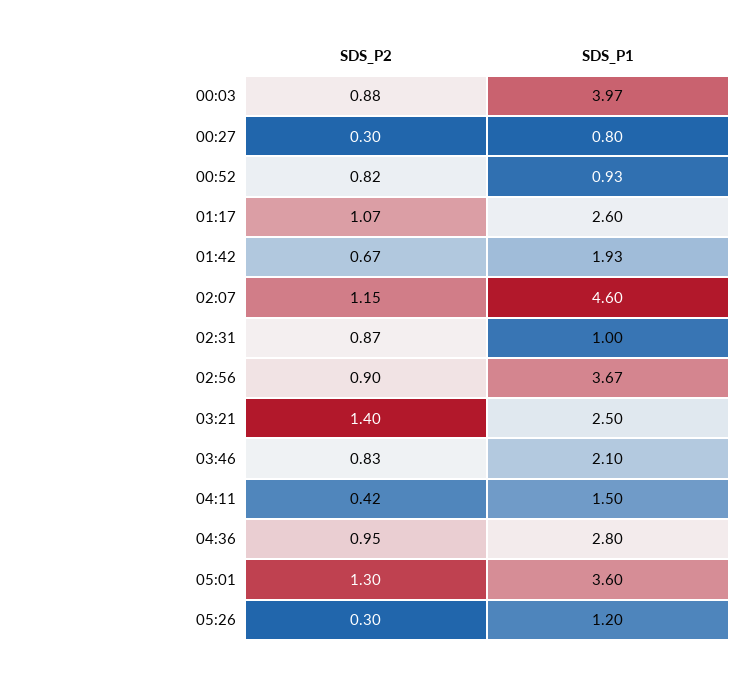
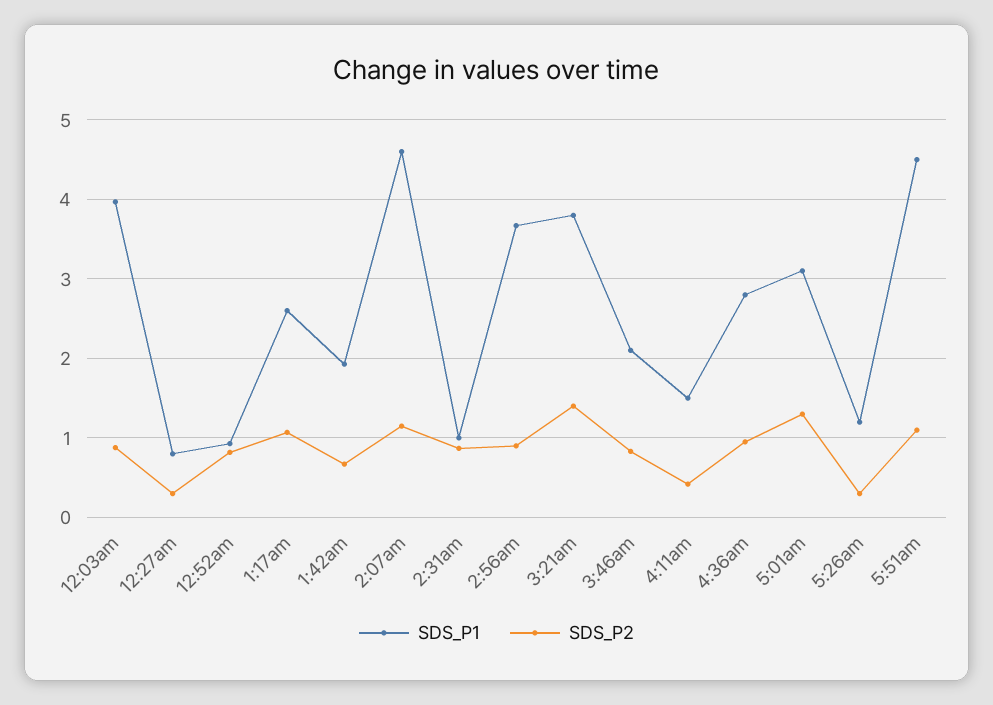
SDS_P1, 03:21: 2.5 -> 3.8
SDS_P1, 05:01: 3.6 -> 3.1
SDS_P1, 5:51am: none -> 4.5
SDS_P2, 5:51am: none -> 1.1

